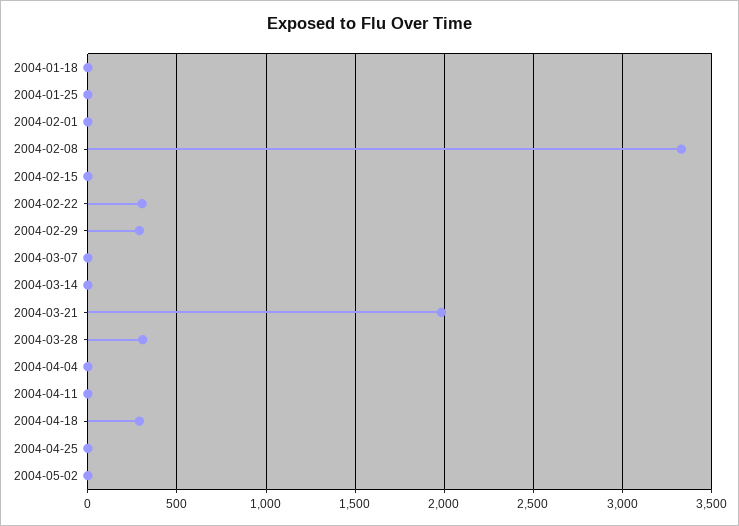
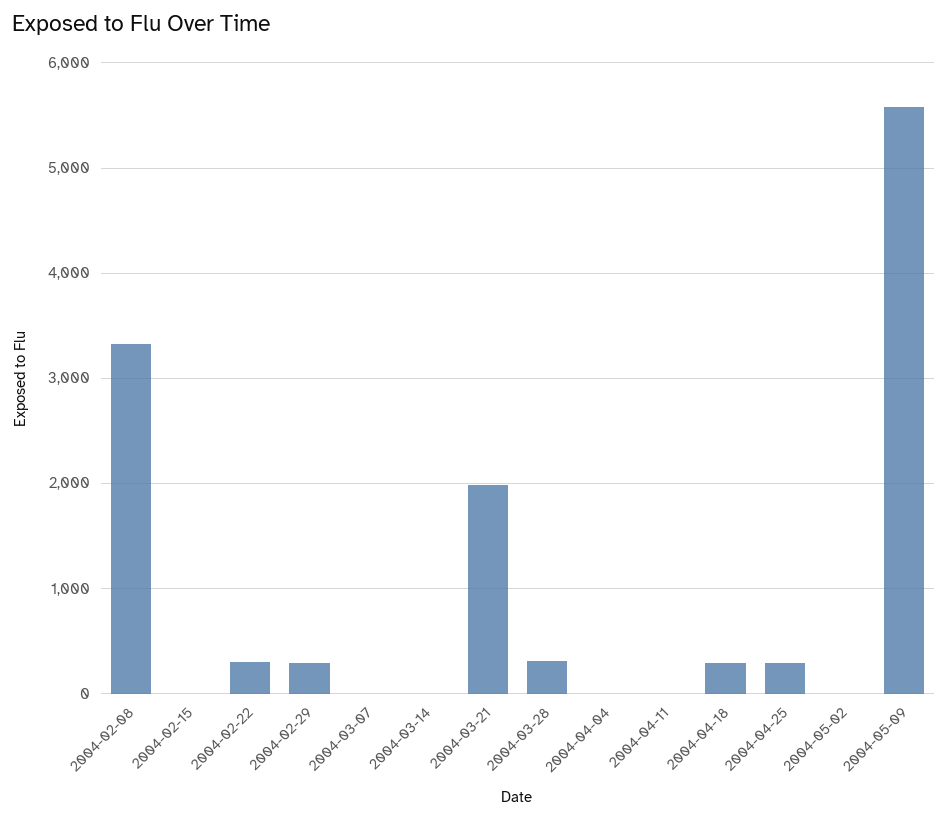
2004-01-18: 0 -> none
2004-01-25: 0 -> none
2004-02-01: 0 -> none
2004-04-25: 0 -> 300
2004-05-09: none -> 5600

